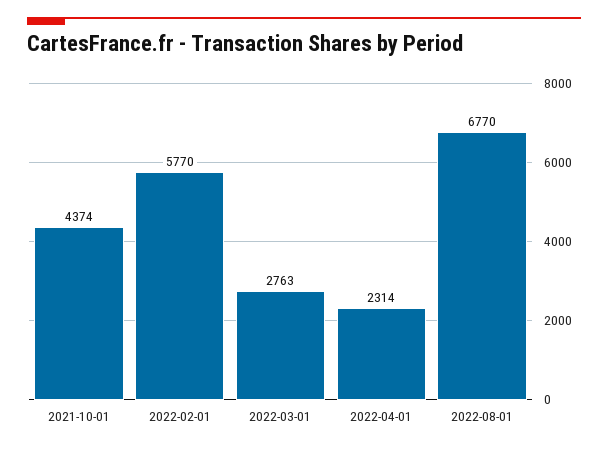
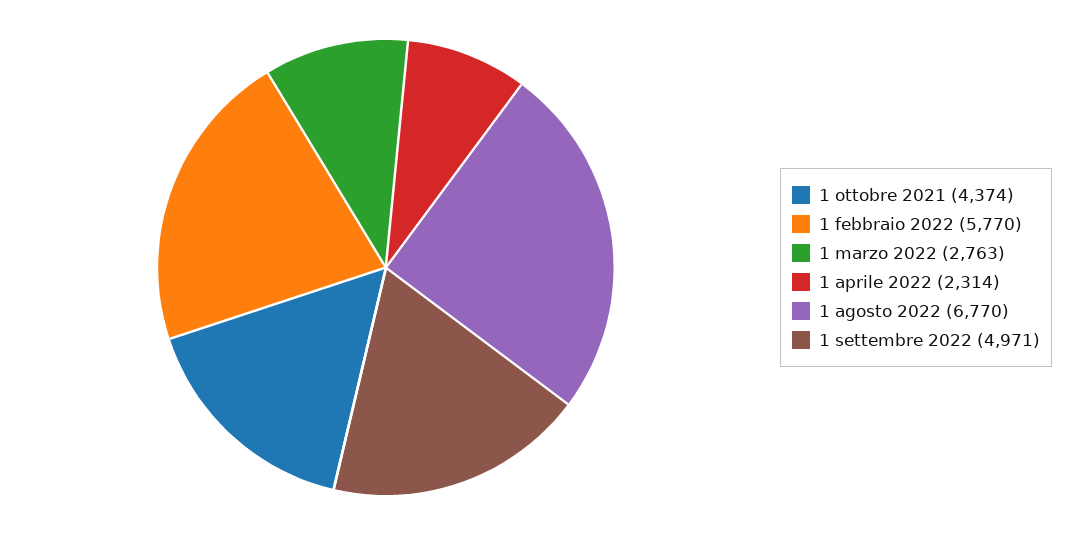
1 settembre 2022: none -> 4971

